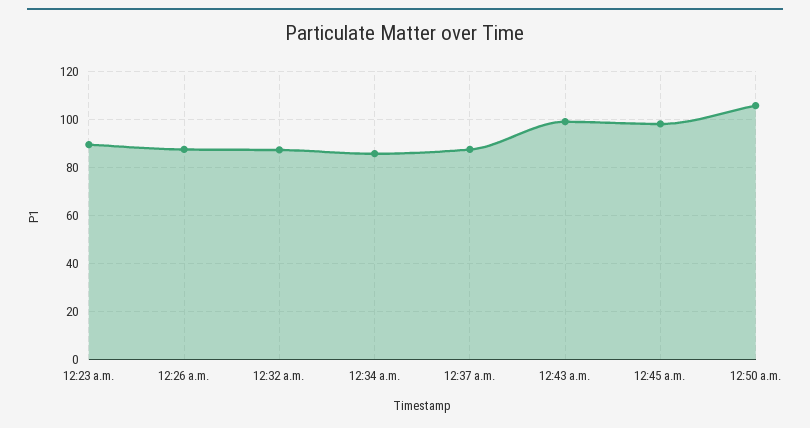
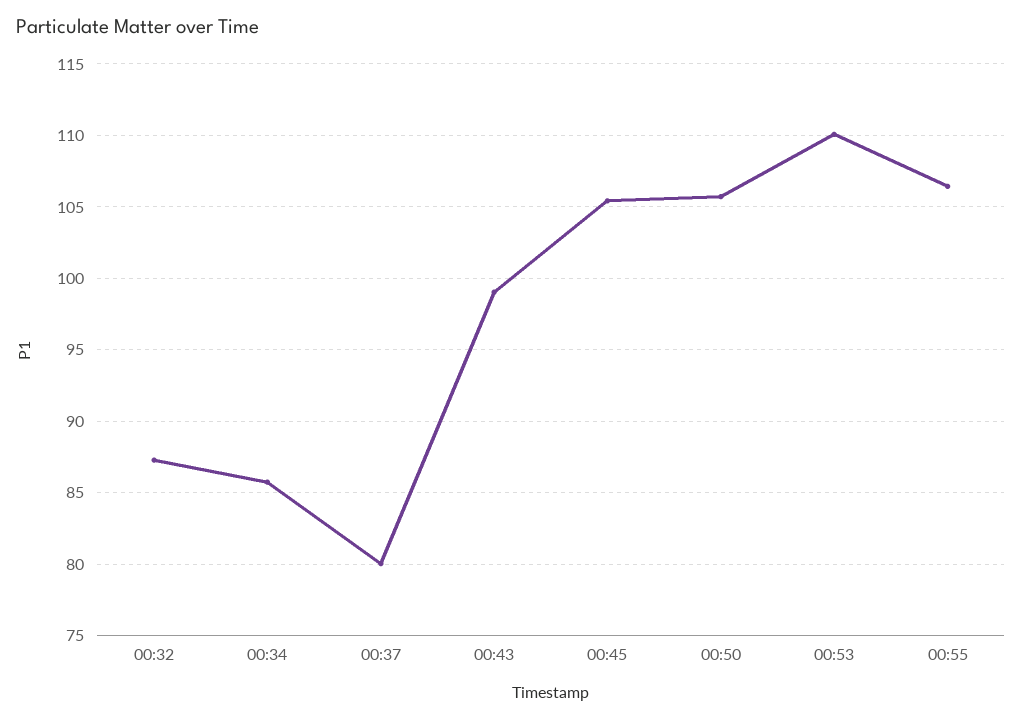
12:23 a.m.: 90 -> none
12:26 a.m.: 87.5 -> none
12:37 a.m.: 87.5 -> 80
12:45 a.m.: 97.5 -> 105.5
00:53: none -> 110
00:55: none -> 106.5

